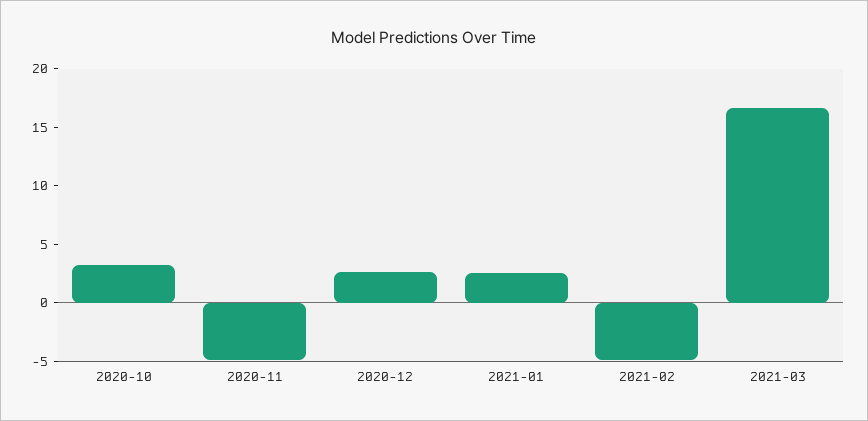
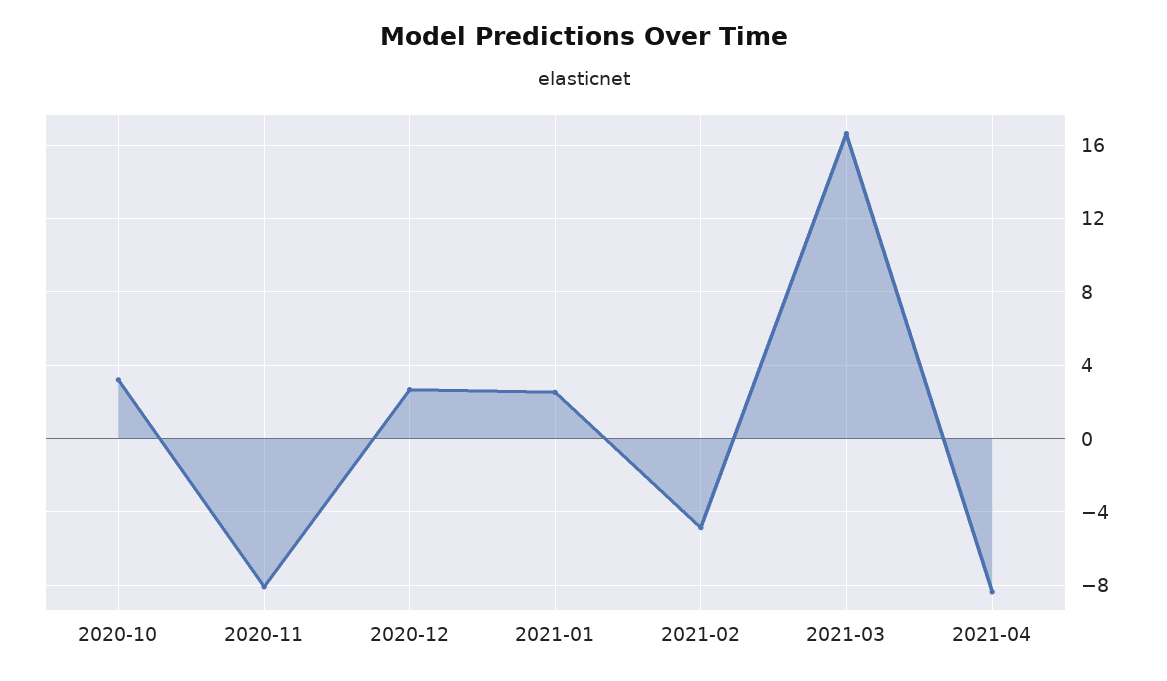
2020-11: -5 -> -8
2021-04: none -> -8.5

